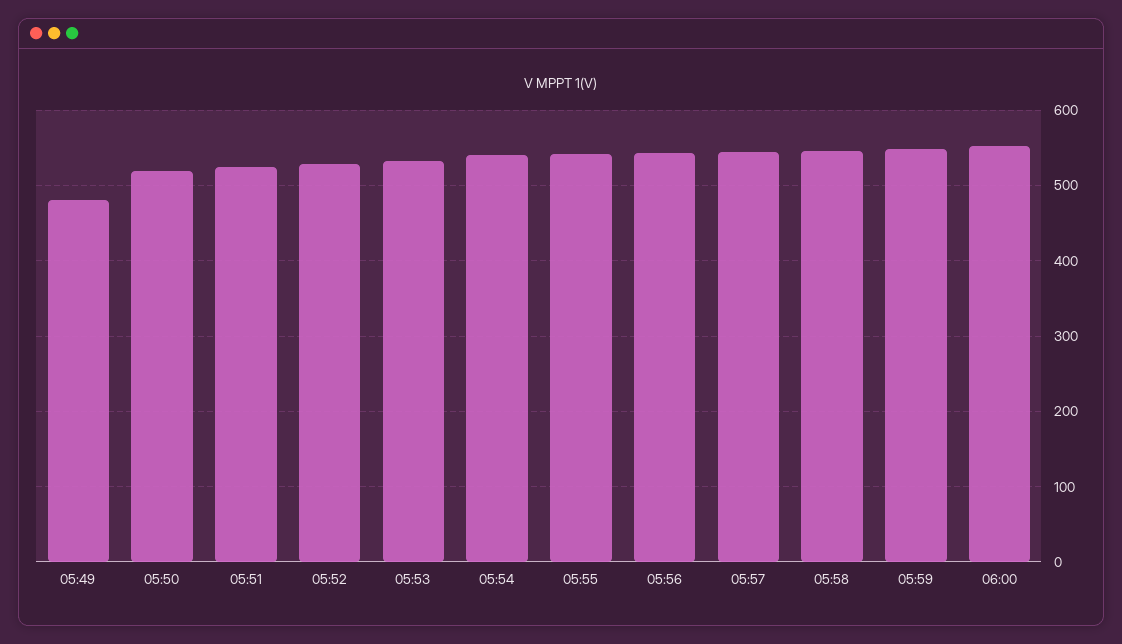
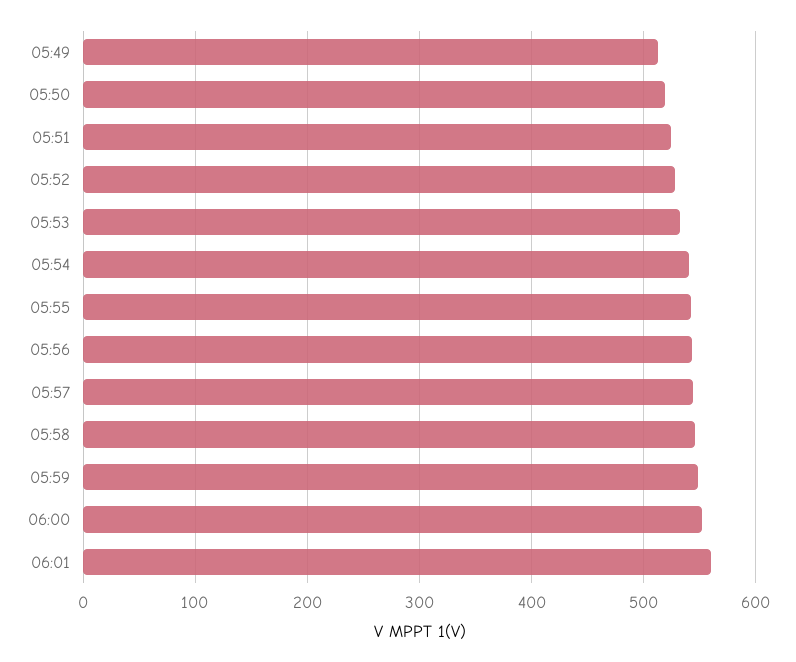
05:49: 480 -> 510
06:01: none -> 560

